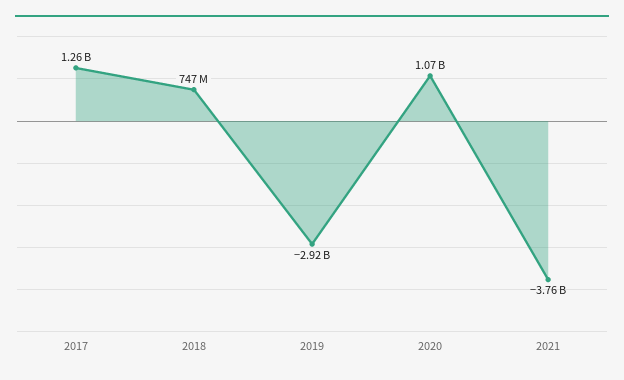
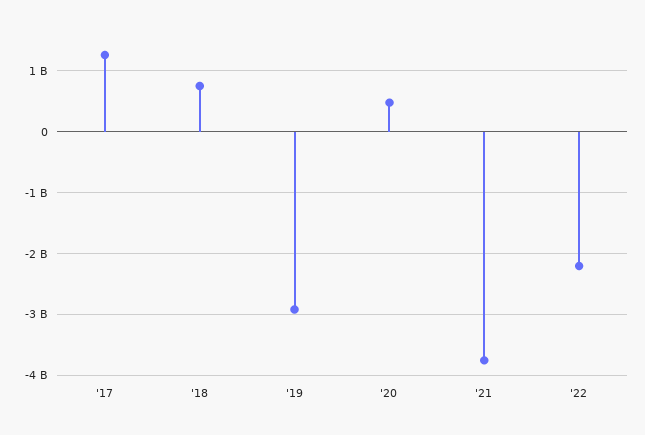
2020: 1070000000 -> 500000000
'22: none -> -2200000000

